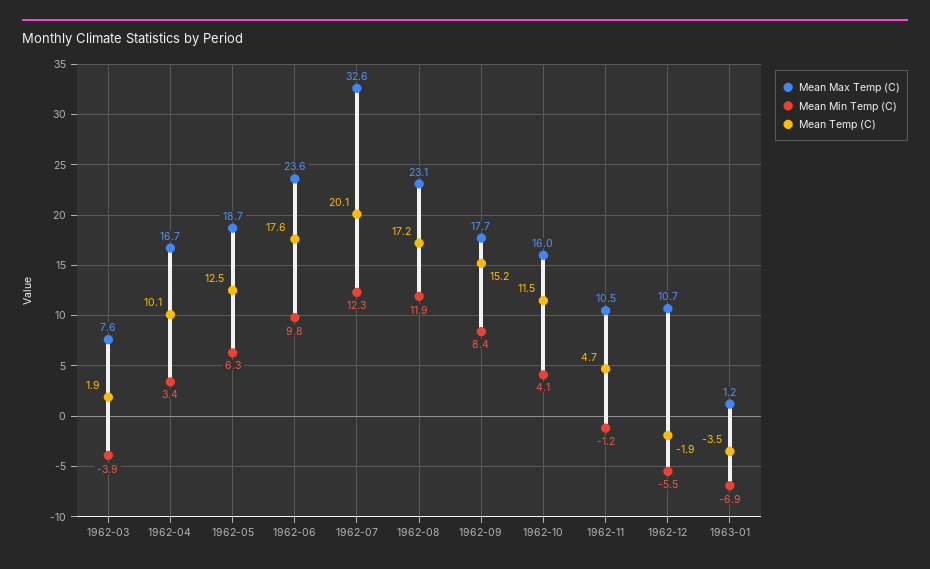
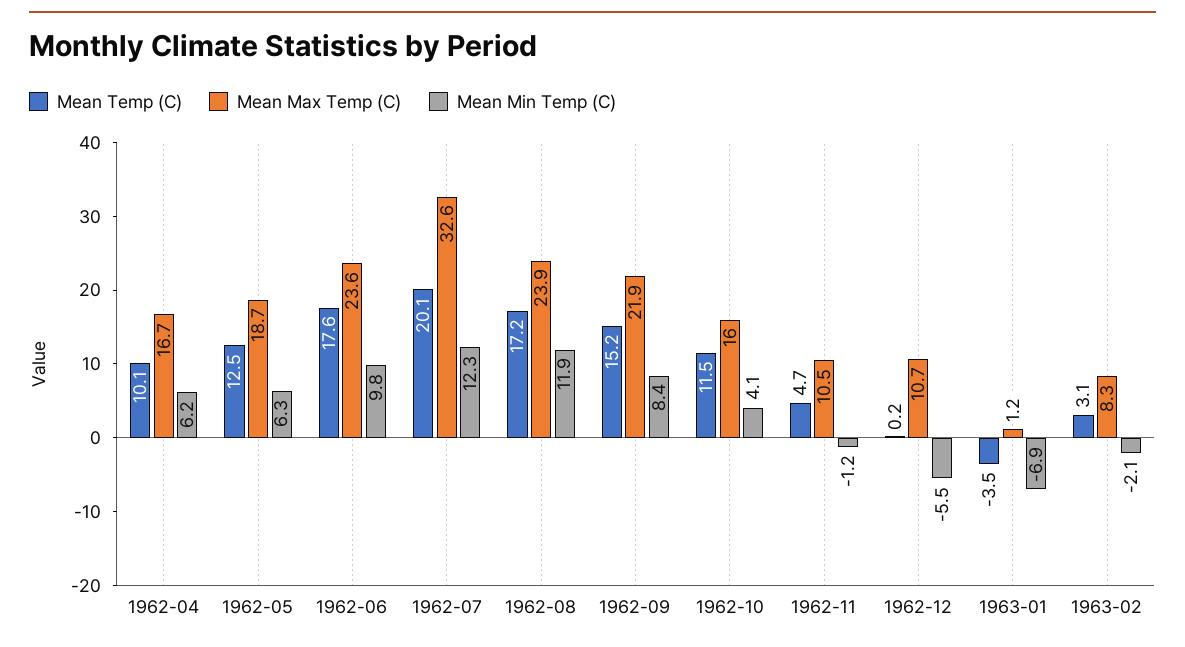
Mean Max Temp (C), 1962-03: 7.6 -> none
Mean Min Temp (C), 1962-03: -3.9 -> none
Mean Temp (C), 1962-03: 1.9 -> none
Mean Min Temp (C), 1962-04: 3.4 -> 6.2
Mean Max Temp (C), 1962-08: 23.1 -> 23.9
Mean Max Temp (C), 1962-09: 17.7 -> 21.9
Mean Temp (C), 1962-12: -1.9 -> 0.2
Mean Temp (C), 1963-02: none -> 3.1
Mean Max Temp (C), 1963-02: none -> 8.3
Mean Min Temp (C), 1963-02: none -> -2.1

